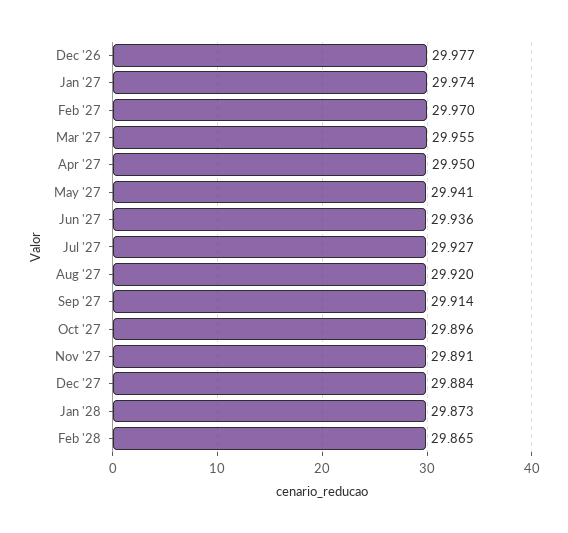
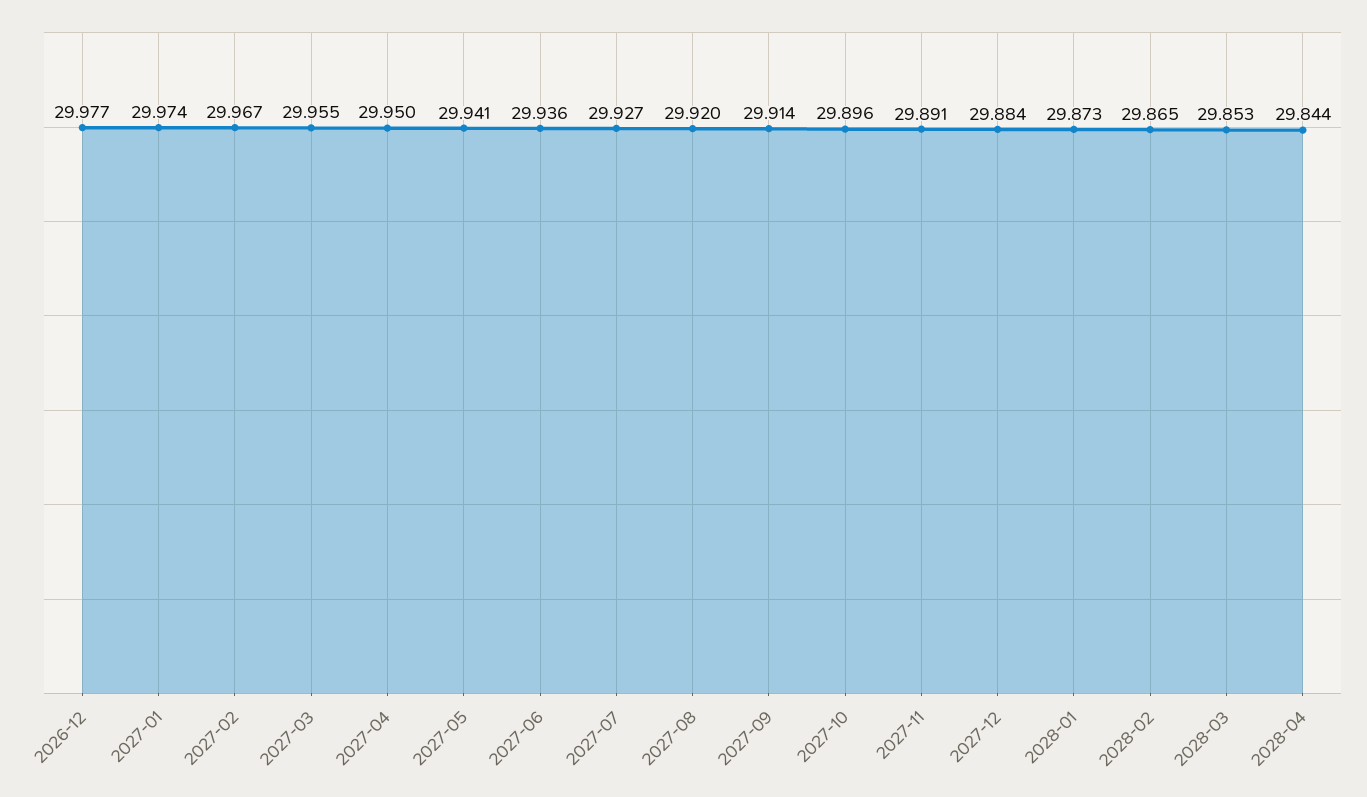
Feb '27: 29.97 -> 29.967
2028-03: none -> 29.853
2028-04: none -> 29.844

